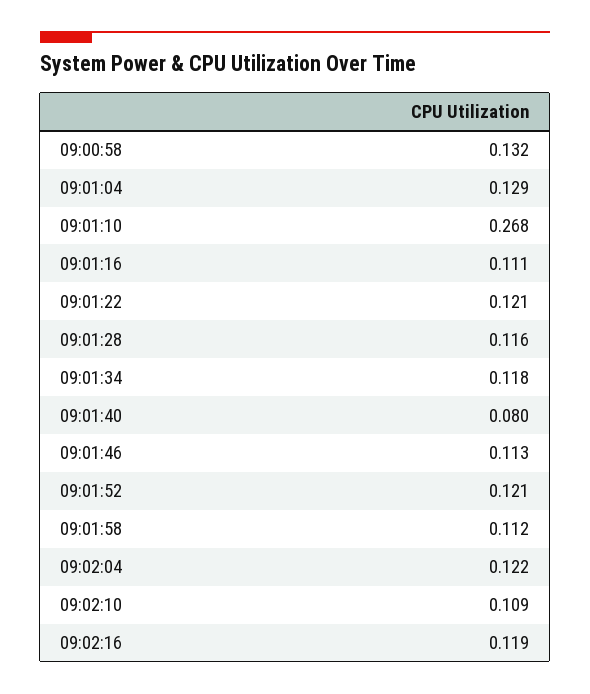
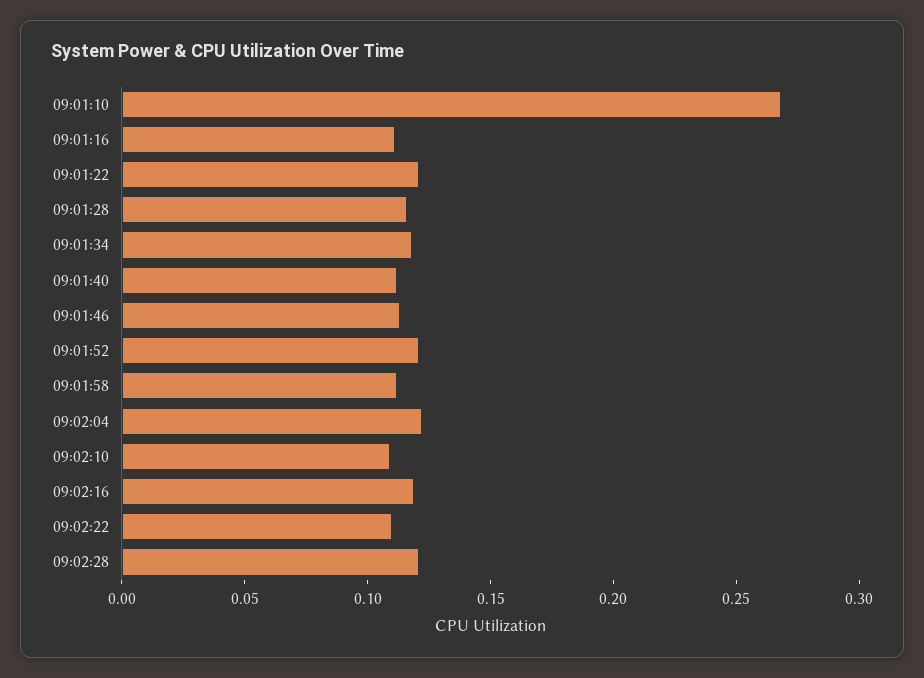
09:00:58: 0.132 -> none
09:01:04: 0.129 -> none
09:01:40: 0.08 -> 0.11
09:02:22: none -> 0.11
09:02:28: none -> 0.12

